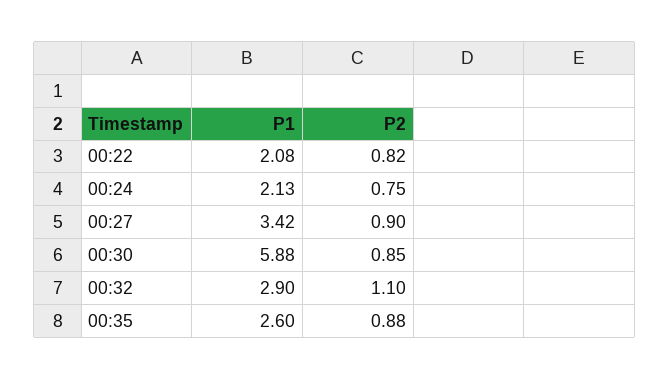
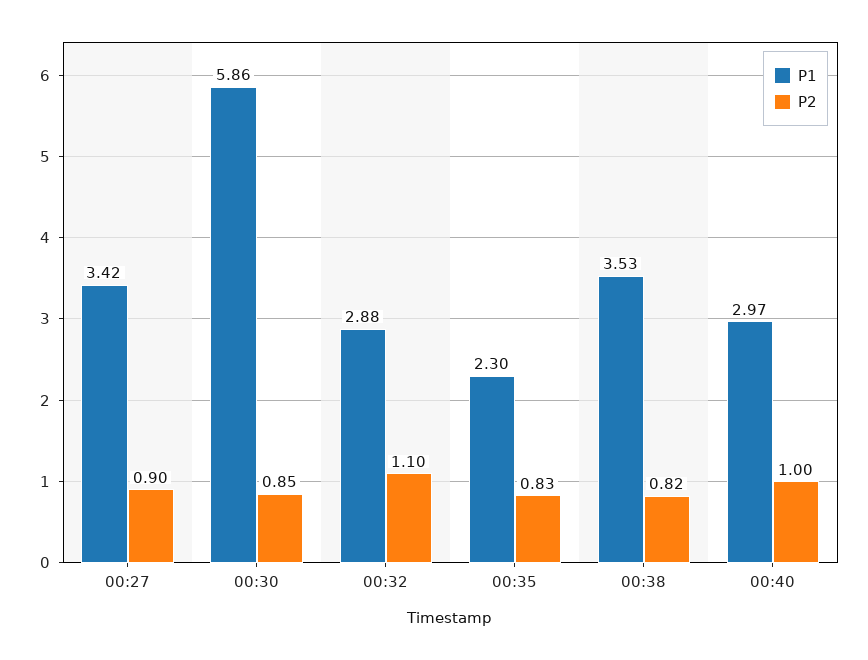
P1, 00:22: 2.08 -> none
P2, 00:22: 0.82 -> none
P1, 00:24: 2.13 -> none
P2, 00:24: 0.75 -> none
P1, 00:30: 5.88 -> 5.86
P1, 00:32: 2.9 -> 2.88
P1, 00:35: 2.6 -> 2.3
P2, 00:35: 0.88 -> 0.83
P1, 00:38: none -> 3.53
P2, 00:38: none -> 0.82
P1, 00:40: none -> 2.97
P2, 00:40: none -> 1

